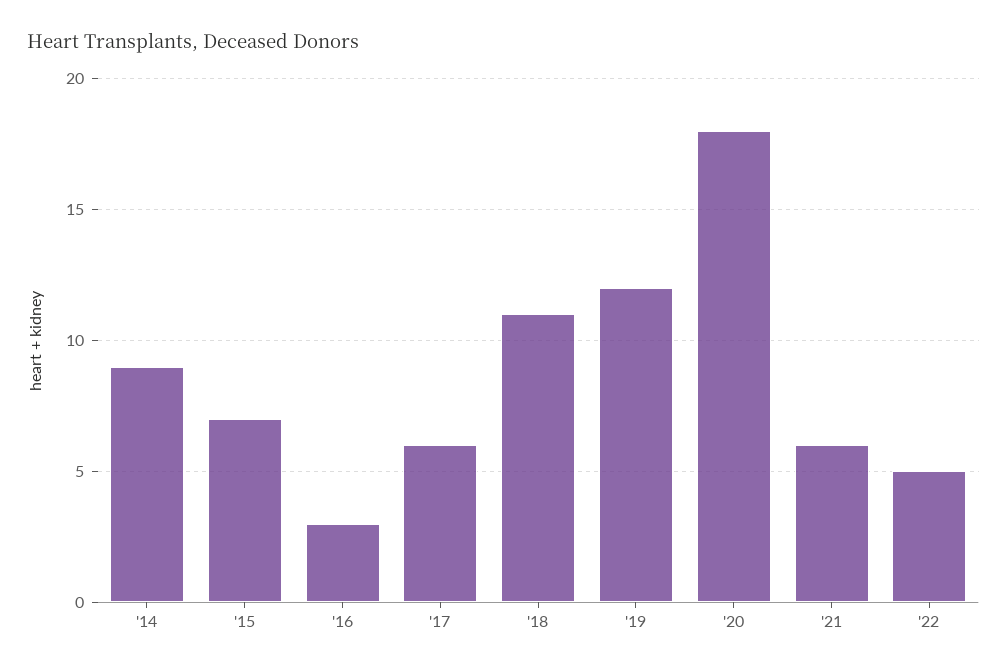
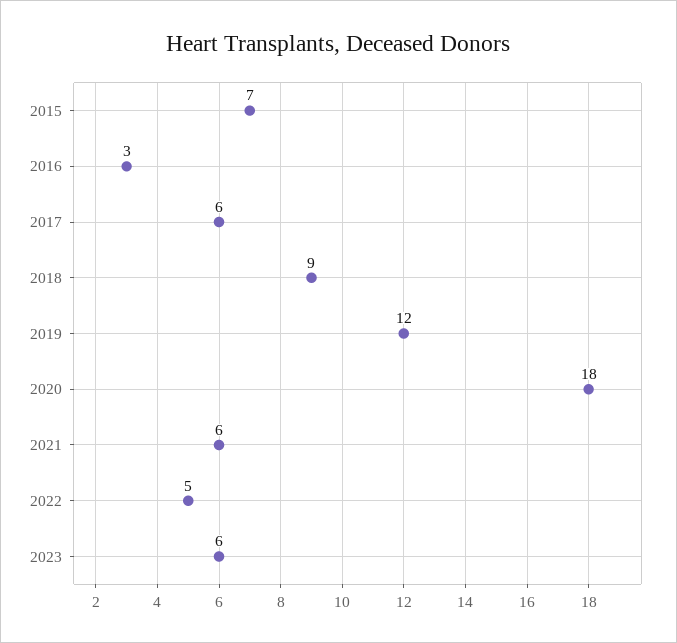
'14: 9 -> none
'18: 11 -> 9
2023: none -> 6

